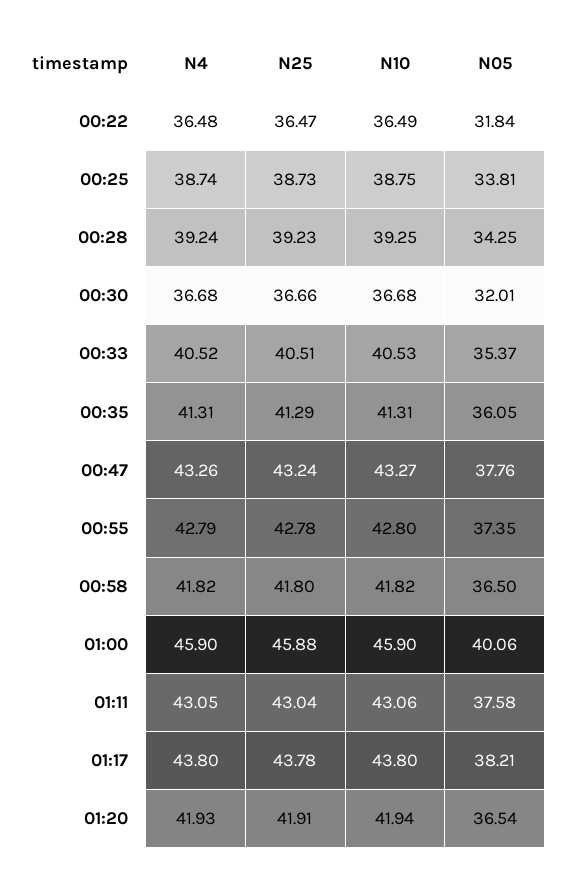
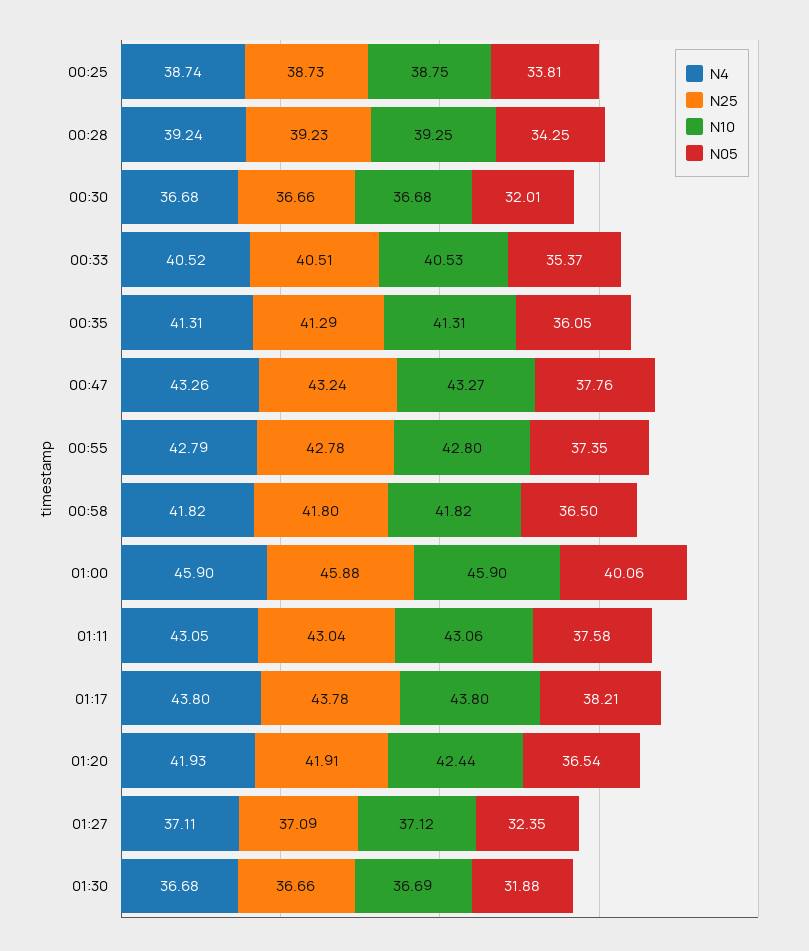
N4, 00:22: 36.48 -> none
N25, 00:22: 36.47 -> none
N10, 00:22: 36.49 -> none
N05, 00:22: 31.84 -> none
N10, 01:20: 41.94 -> 42.44
N4, 01:27: none -> 37.11
N25, 01:27: none -> 37.09
N10, 01:27: none -> 37.12
N05, 01:27: none -> 32.35
N4, 01:30: none -> 36.68
N25, 01:30: none -> 36.66
N10, 01:30: none -> 36.69
N05, 01:30: none -> 31.88

